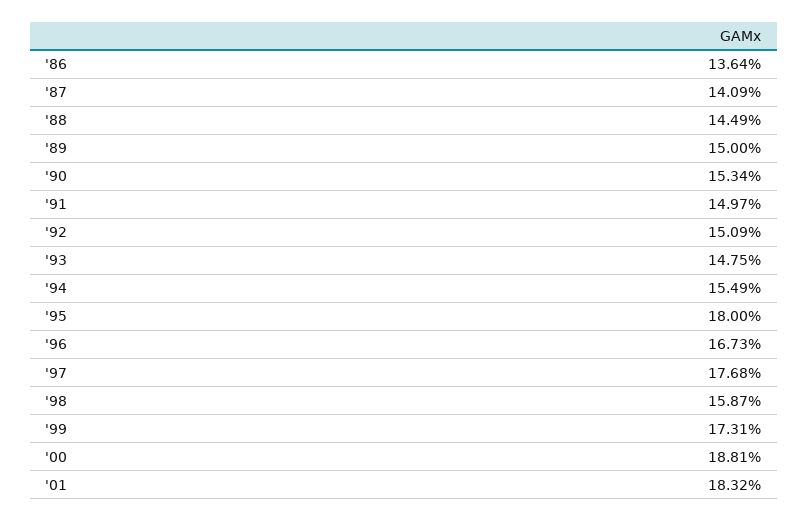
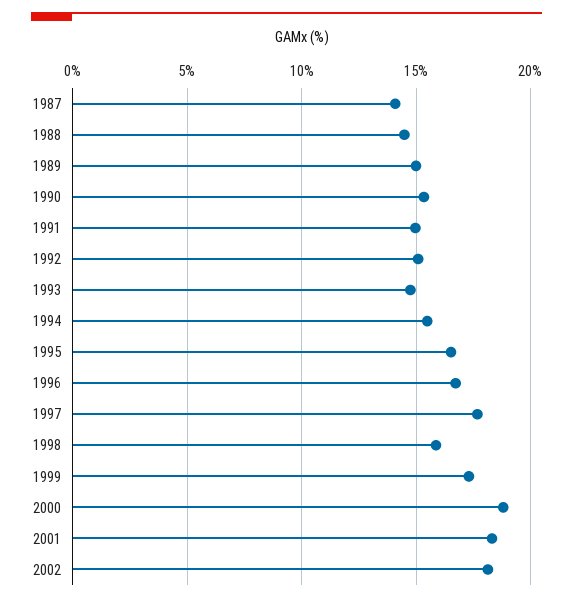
'86: 13.64 -> none
'95: 18 -> 16.5
2002: none -> 18

